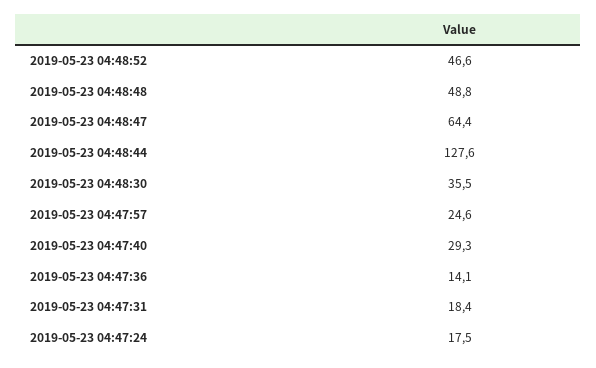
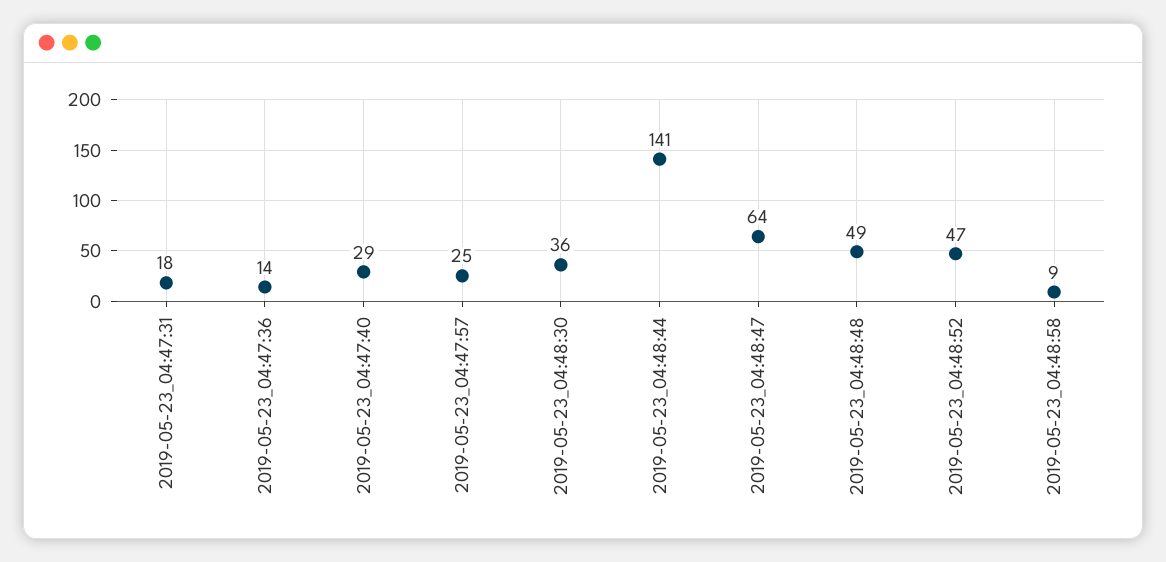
2019-05-23 04:48:44: 127.6 -> 141
2019-05-23 04:47:24: 17.5 -> none
2019-05-23_04:48:58: none -> 9

